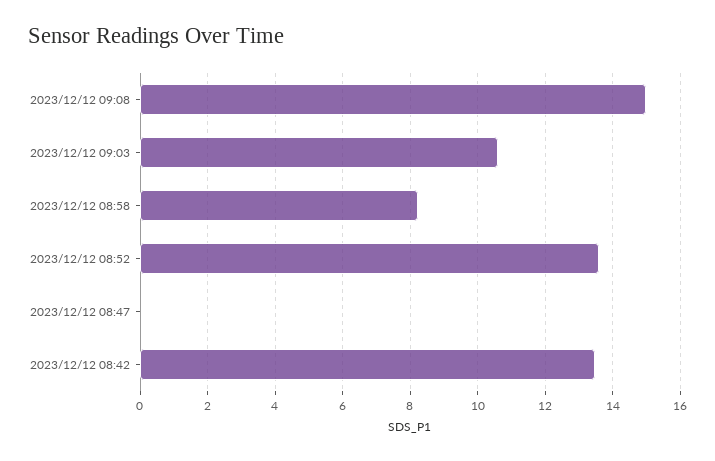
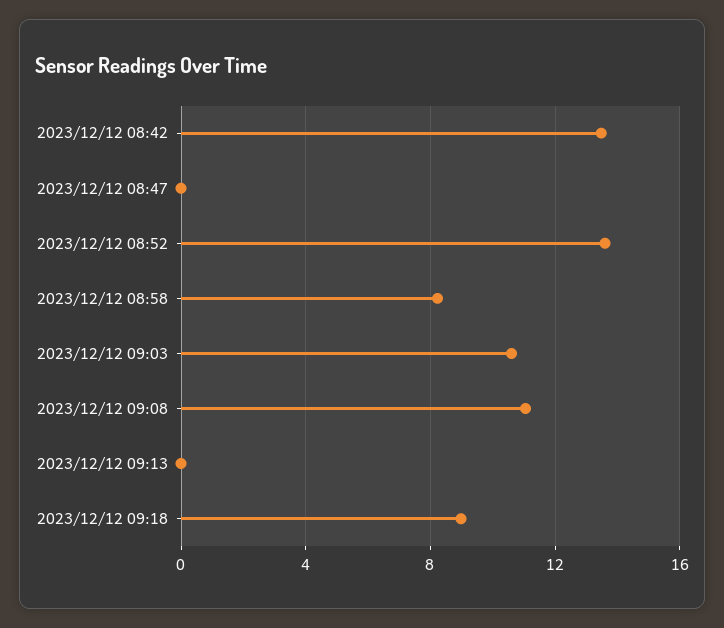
2023/12/12 09:08: 15 -> 11
2023/12/12 09:13: none -> 0
2023/12/12 09:18: none -> 9

